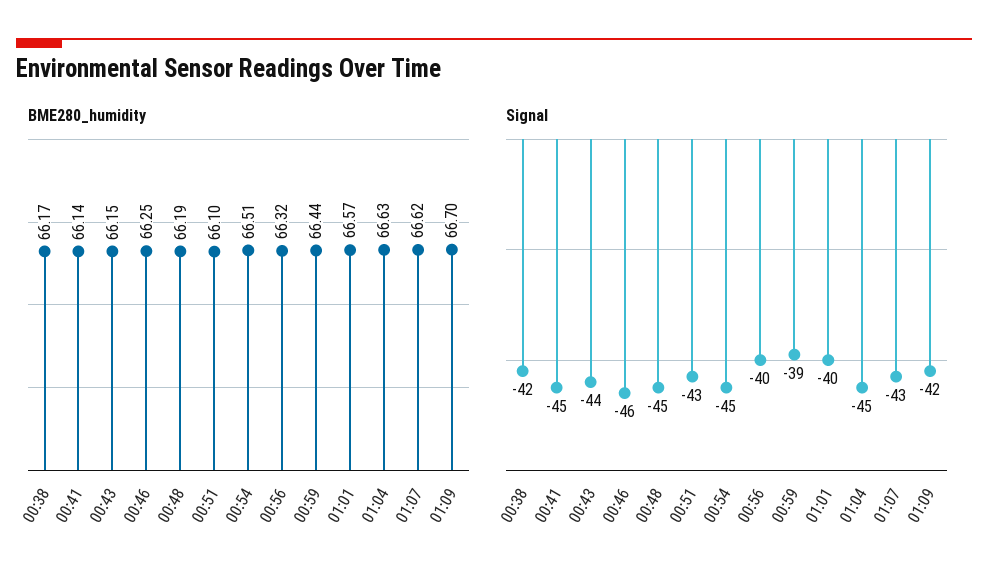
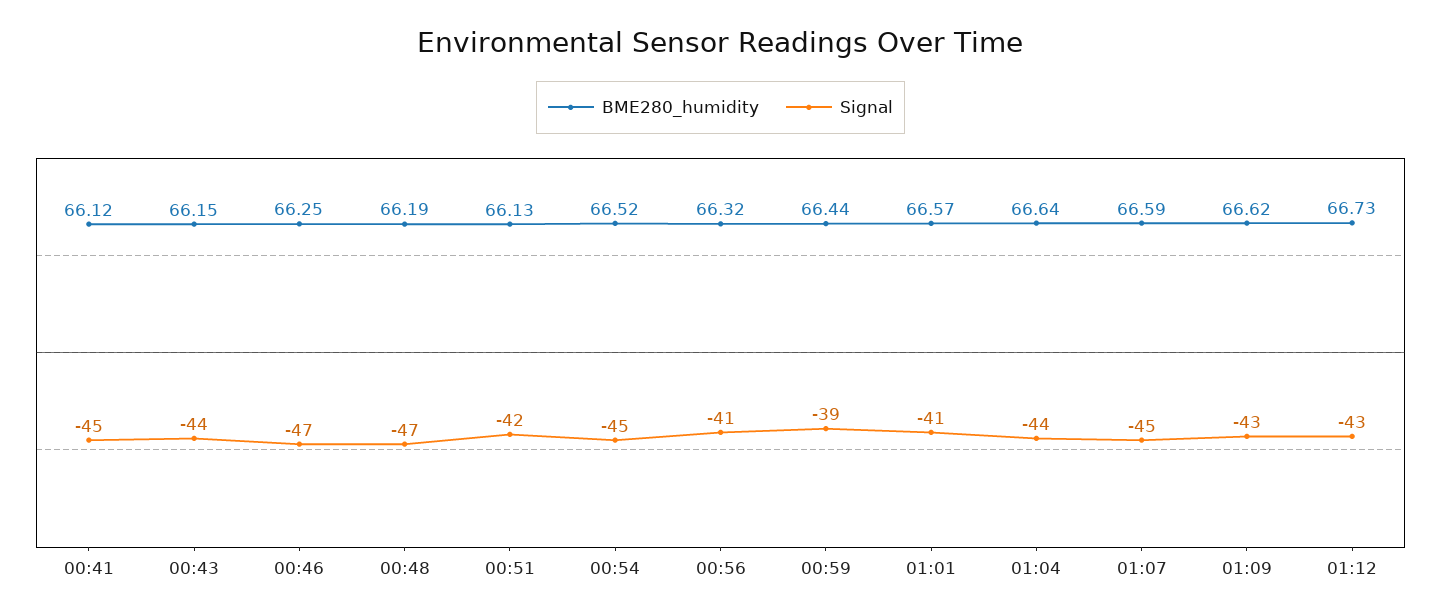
BME280_humidity, 00:38: 66.17 -> none
BME280_humidity, 00:41: 66.14 -> 66.12
BME280_humidity, 00:51: 66.1 -> 66.13
BME280_humidity, 00:54: 66.51 -> 66.52
BME280_humidity, 01:04: 66.63 -> 66.64
BME280_humidity, 01:07: 66.62 -> 66.59
BME280_humidity, 01:09: 66.7 -> 66.62
Signal, 00:38: -42 -> none
Signal, 00:46: -46 -> -47
Signal, 00:48: -45 -> -47
Signal, 00:51: -43 -> -42
Signal, 00:56: -40 -> -41
Signal, 01:01: -40 -> -41
Signal, 01:04: -45 -> -44
Signal, 01:07: -43 -> -45
Signal, 01:09: -42 -> -43
BME280_humidity, 01:12: none -> 66.73
Signal, 01:12: none -> -43

